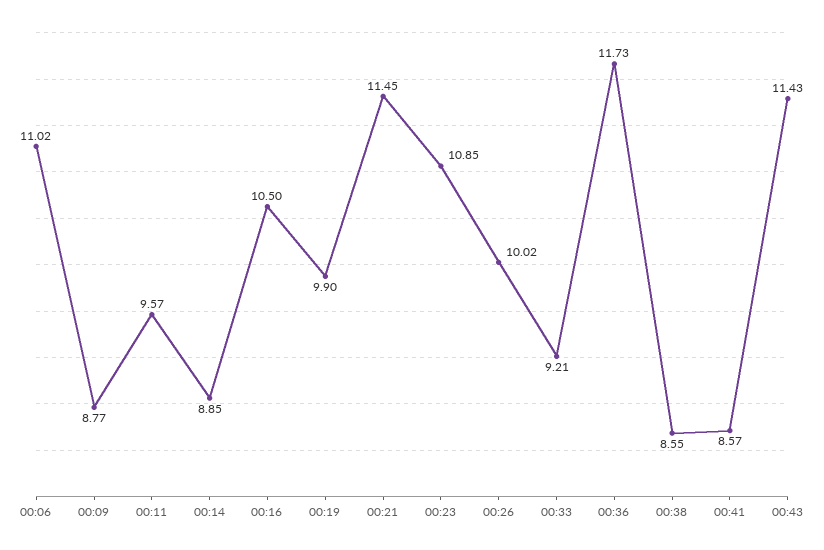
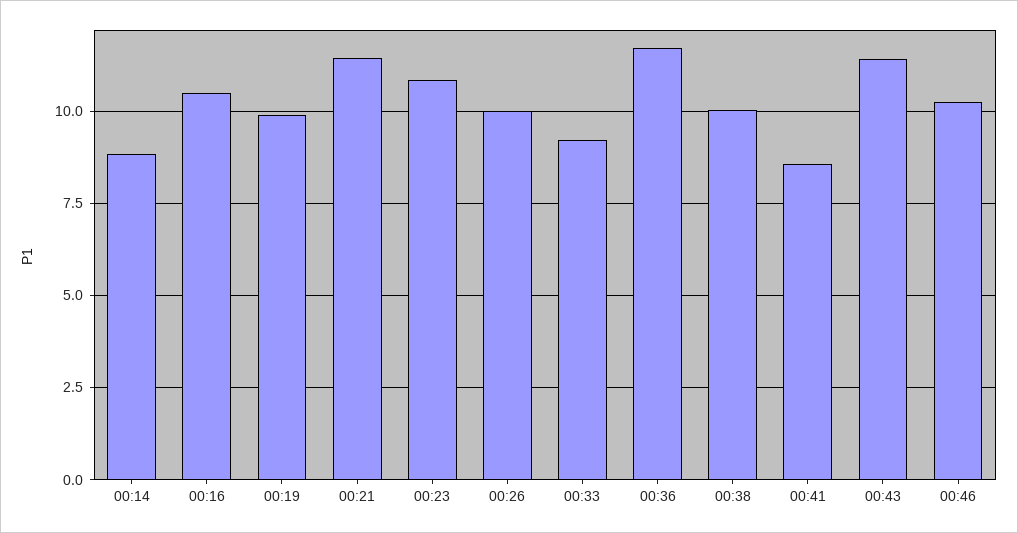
00:06: 11.02 -> none
00:09: 8.77 -> none
00:11: 9.57 -> none
00:38: 8.55 -> 10
00:46: none -> 10.25

